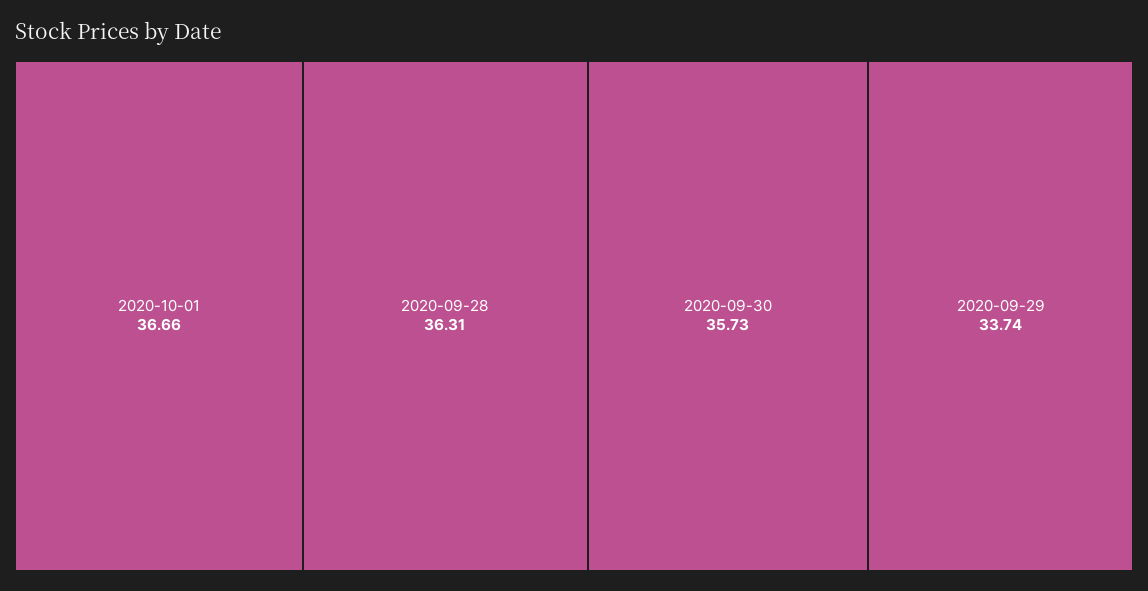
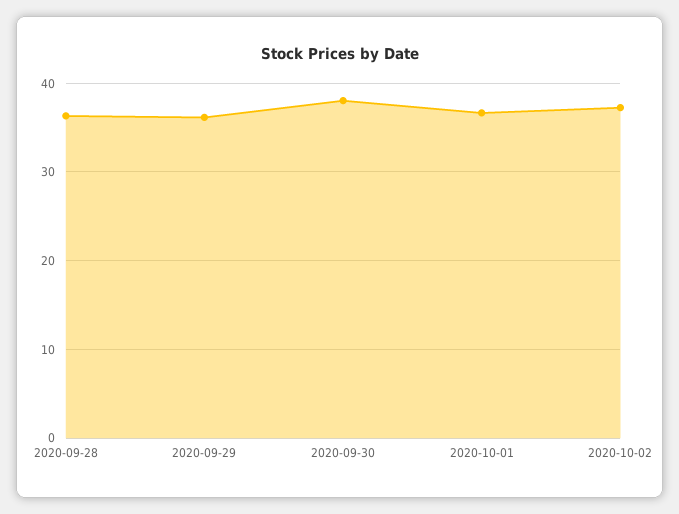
2020-09-30: 35.73 -> 38
2020-09-29: 33.74 -> 36
2020-10-02: none -> 37

